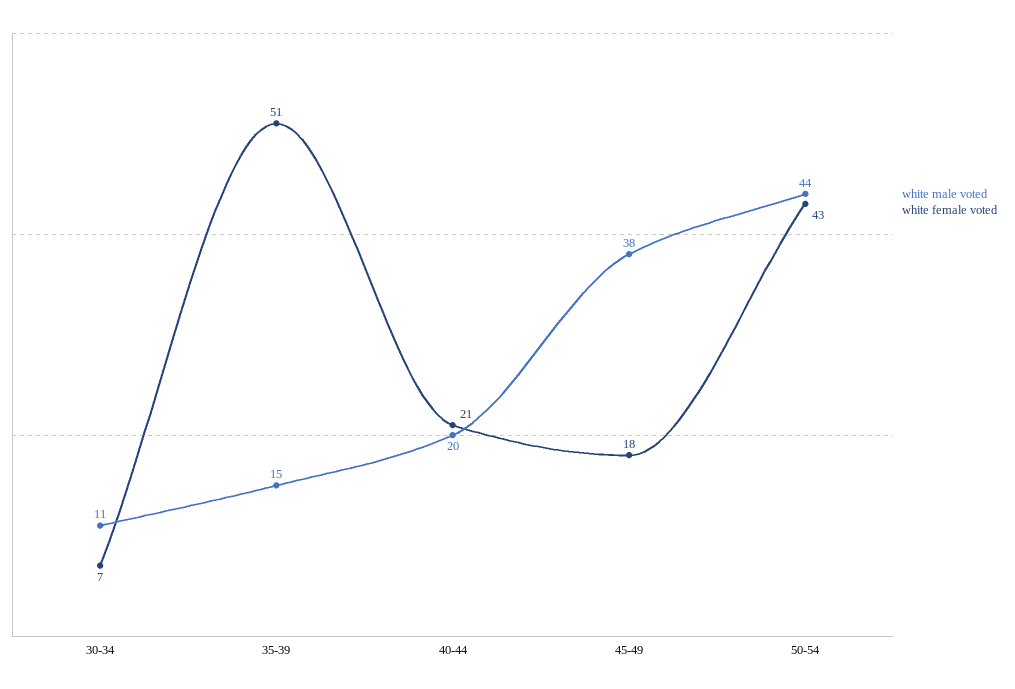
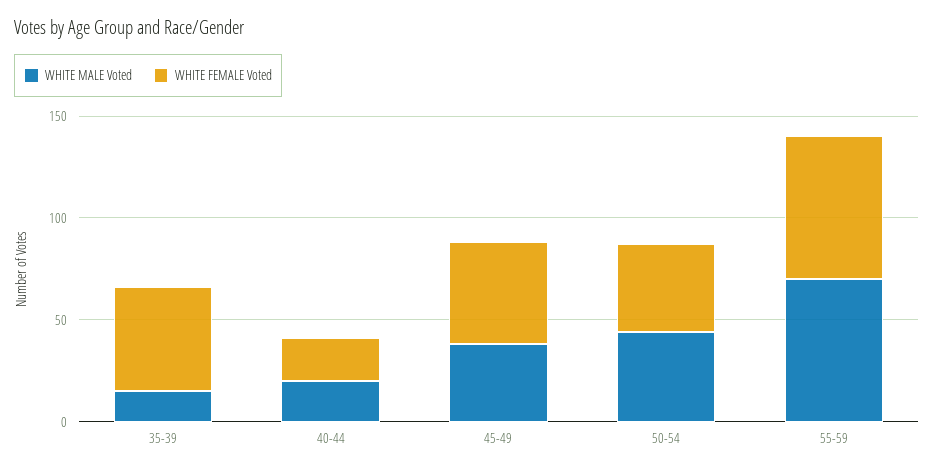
white male voted, 30-34: 11 -> none
white female voted, 30-34: 7 -> none
white female voted, 45-49: 18 -> 50
white male voted, 55-59: none -> 70
white female voted, 55-59: none -> 70

